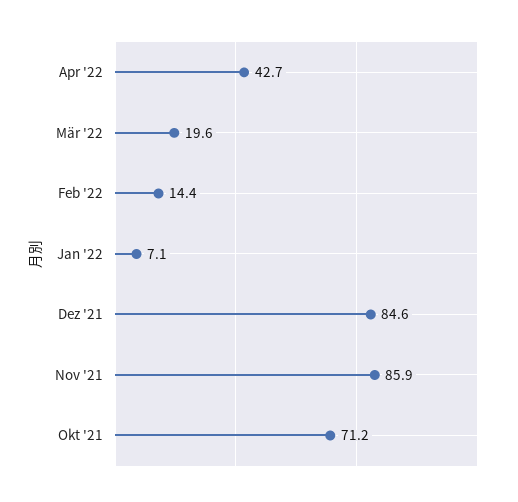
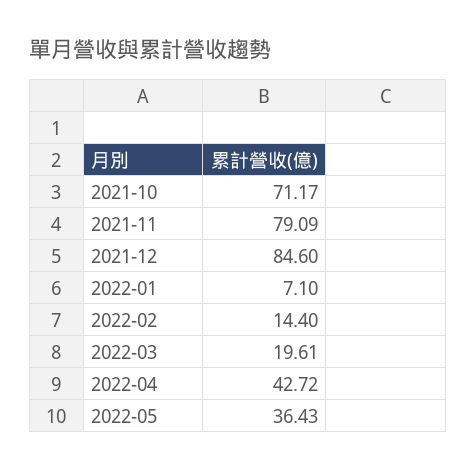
Nov '21: 85.9 -> 79.09
2022-05: none -> 36.43

